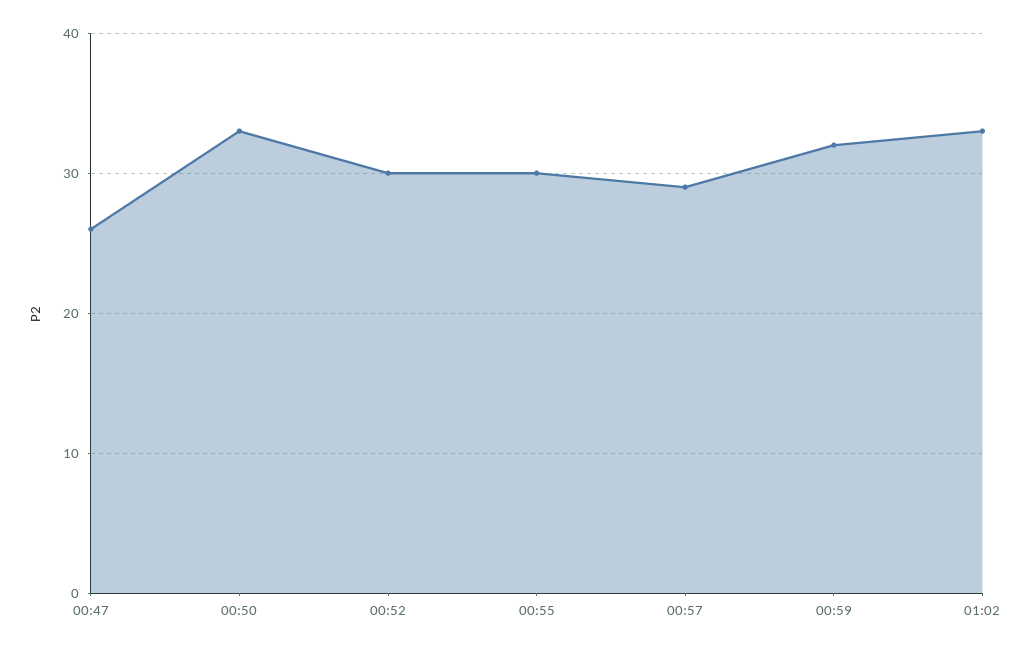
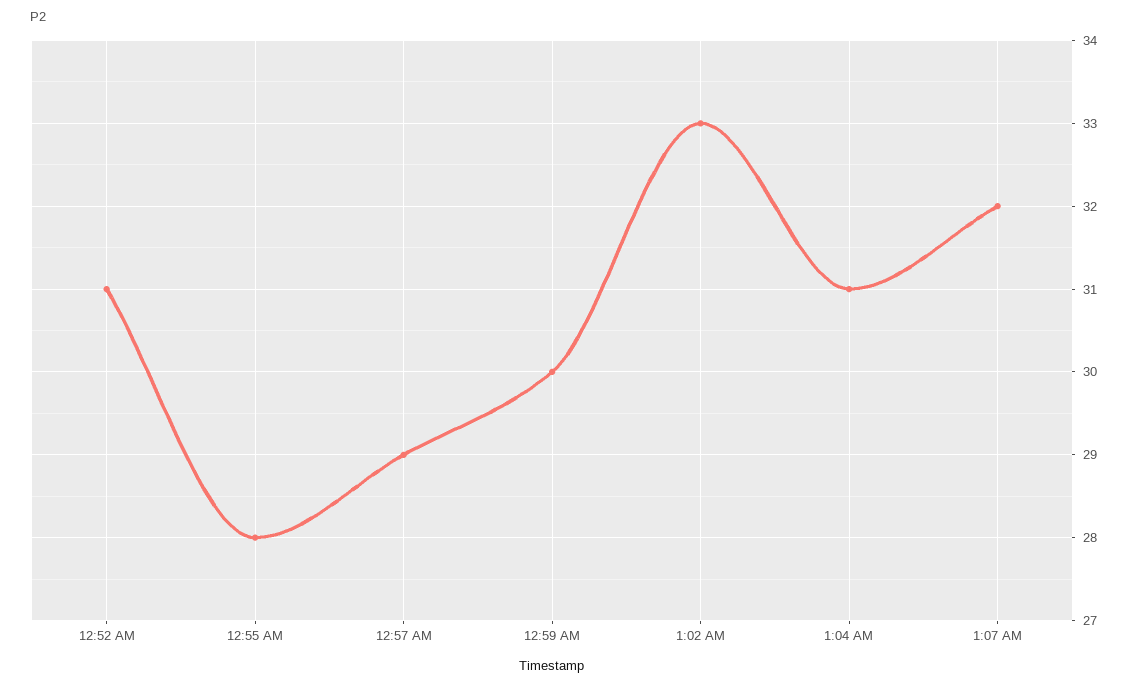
00:47: 26 -> none
00:50: 33 -> none
00:52: 30 -> 31
00:55: 30 -> 28
00:59: 32 -> 30
1:04 AM: none -> 31
1:07 AM: none -> 32

